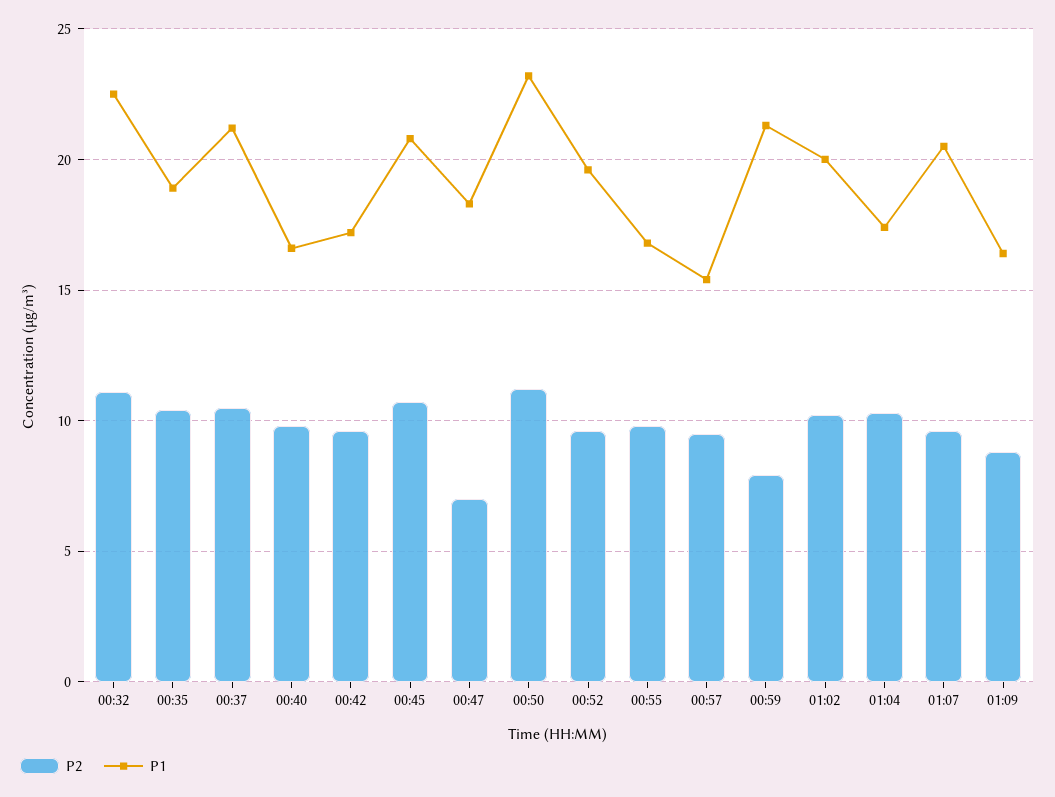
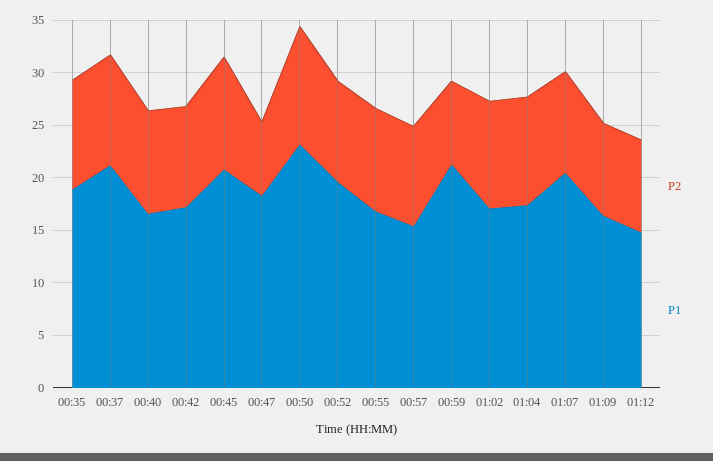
P2, 00:32: 11 -> none
P1, 00:32: 22.5 -> none
P1, 01:02: 20 -> 17
P2, 01:12: none -> 9
P1, 01:12: none -> 15

